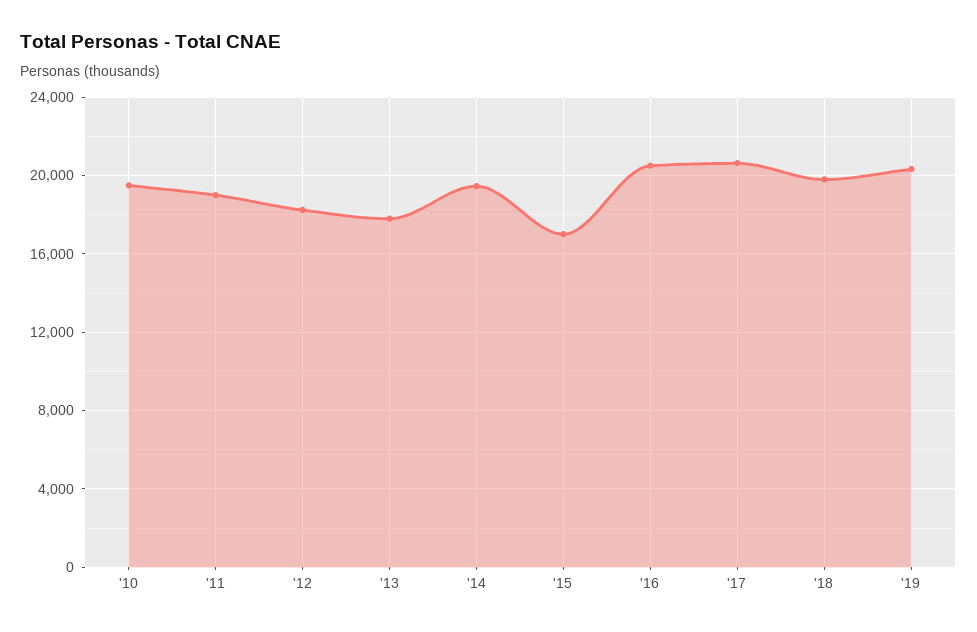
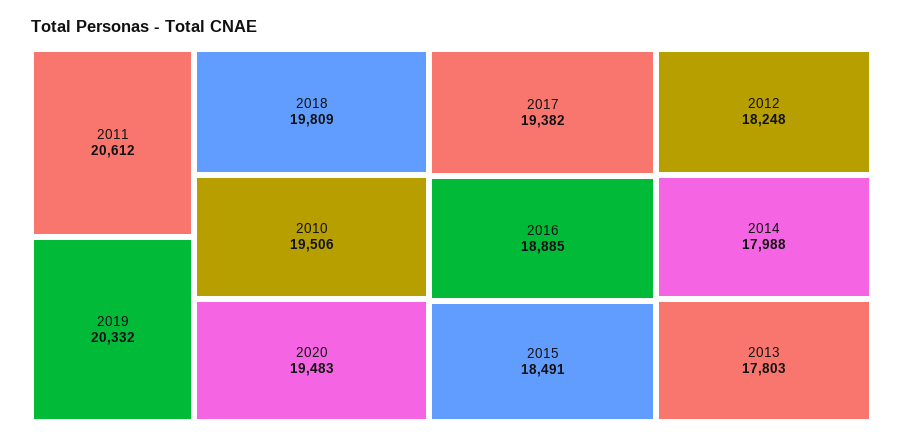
'11: 19000 -> 20612
'14: 19500 -> 17988
'15: 17000 -> 18491
'16: 20500 -> 18885
'17: 20500 -> 19382
2020: none -> 19483

